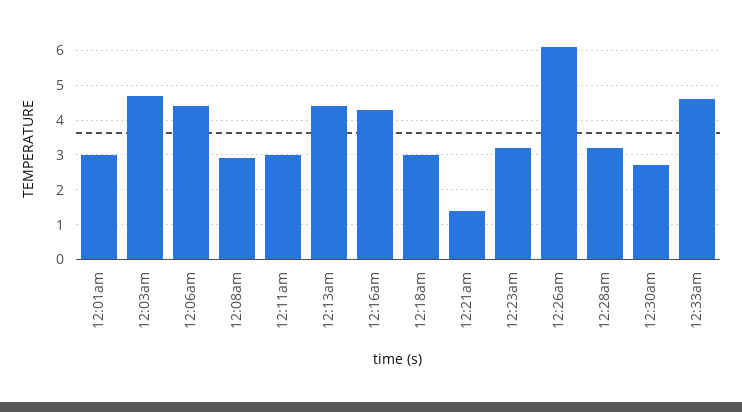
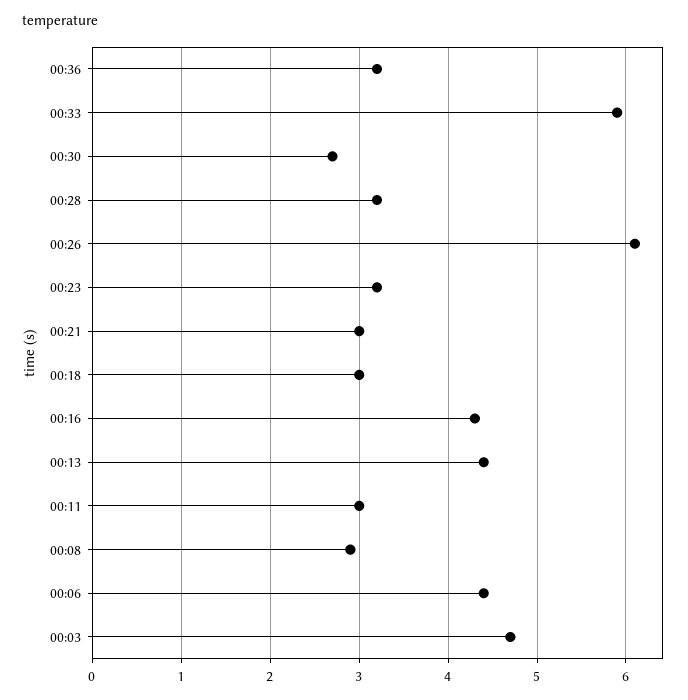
12:01am: 3 -> none
12:21am: 1.5 -> 3
12:33am: 4.5 -> 5.9
00:36: none -> 3.2

